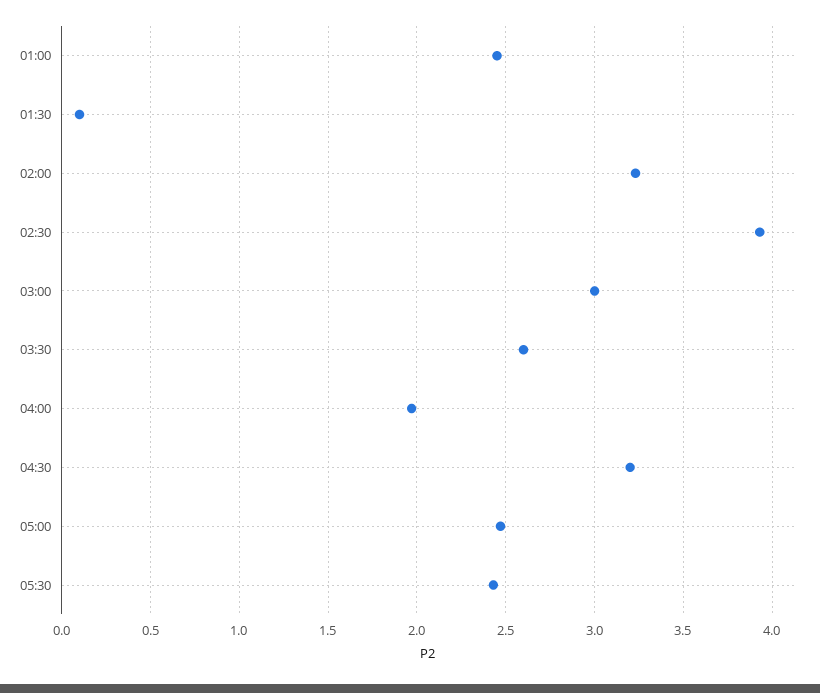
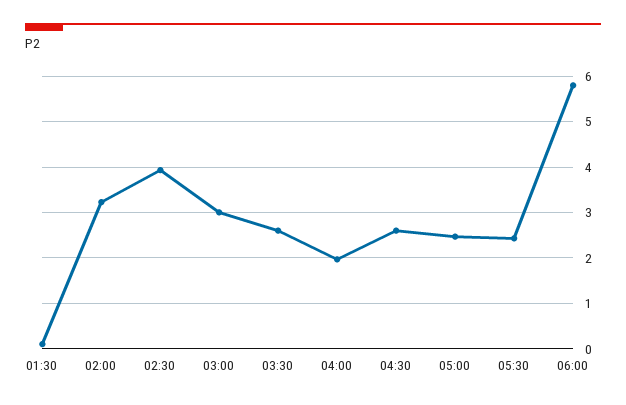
01:00: 2.45 -> none
04:30: 3.2 -> 2.6
06:00: none -> 5.8

